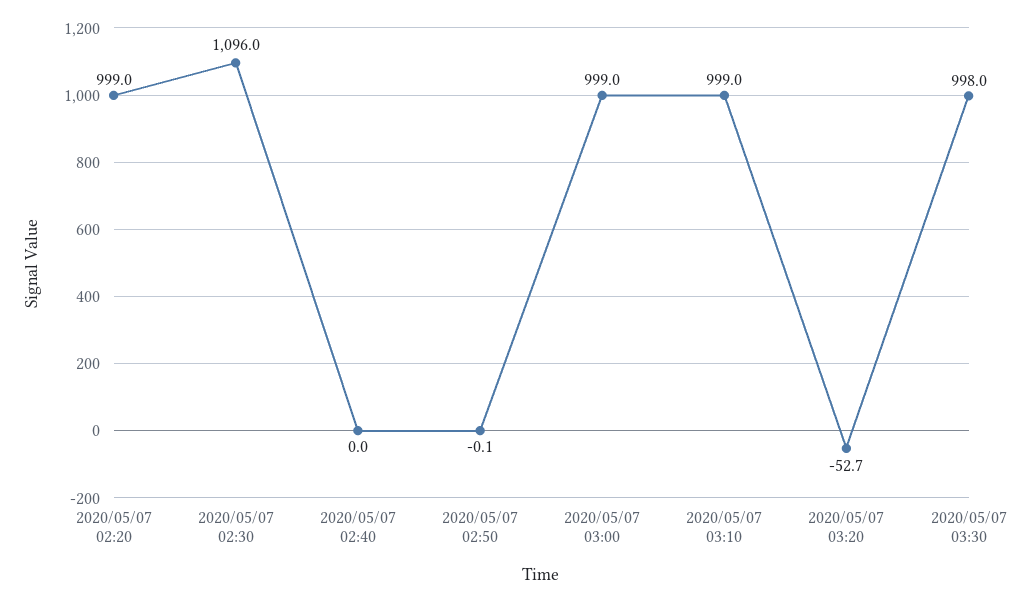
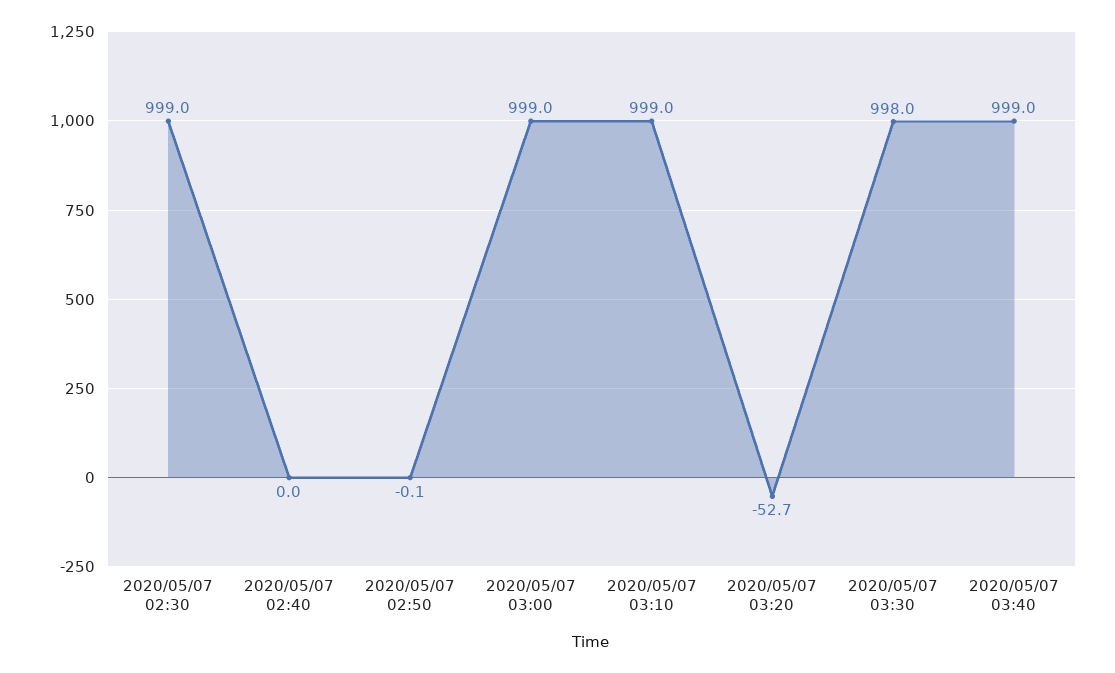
2020/05/07 02:20: 999 -> none
2020/05/07 02:30: 1096 -> 999
2020/05/07 03:40: none -> 999

